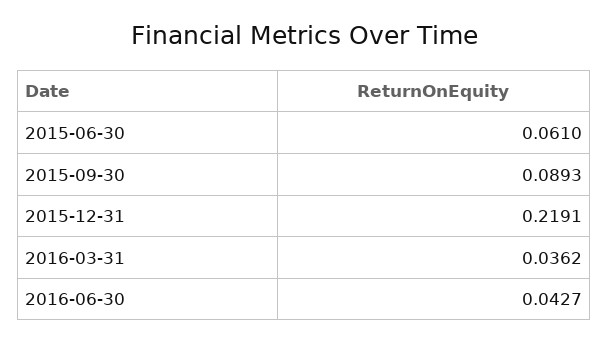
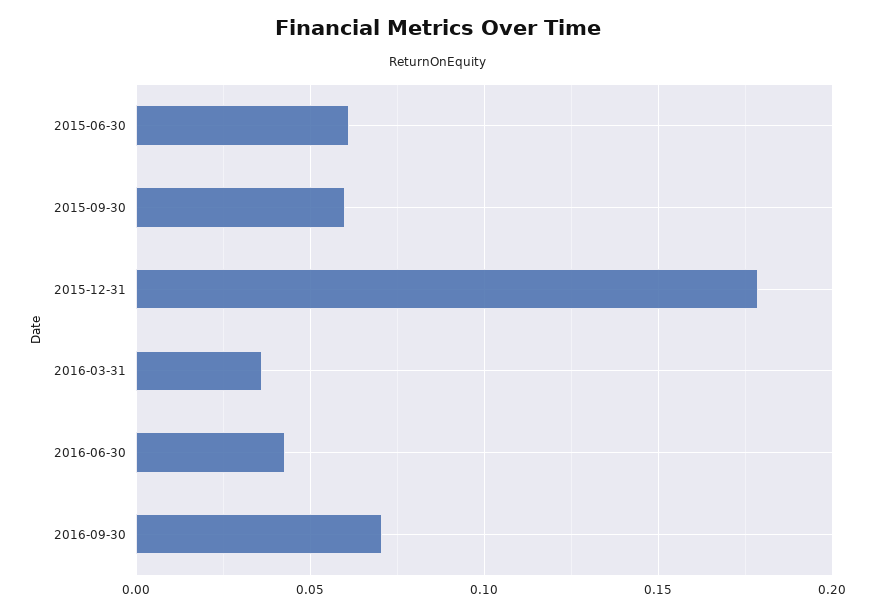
2015-09-30: 0.0893 -> 0.06
2015-12-31: 0.2191 -> 0.18
2016-09-30: none -> 0.07

